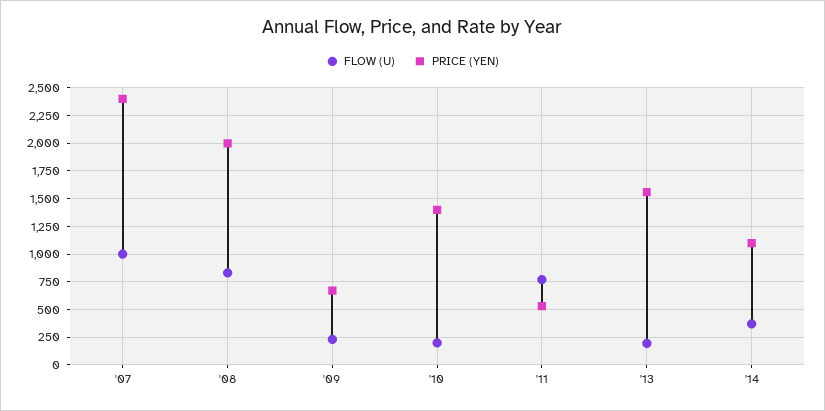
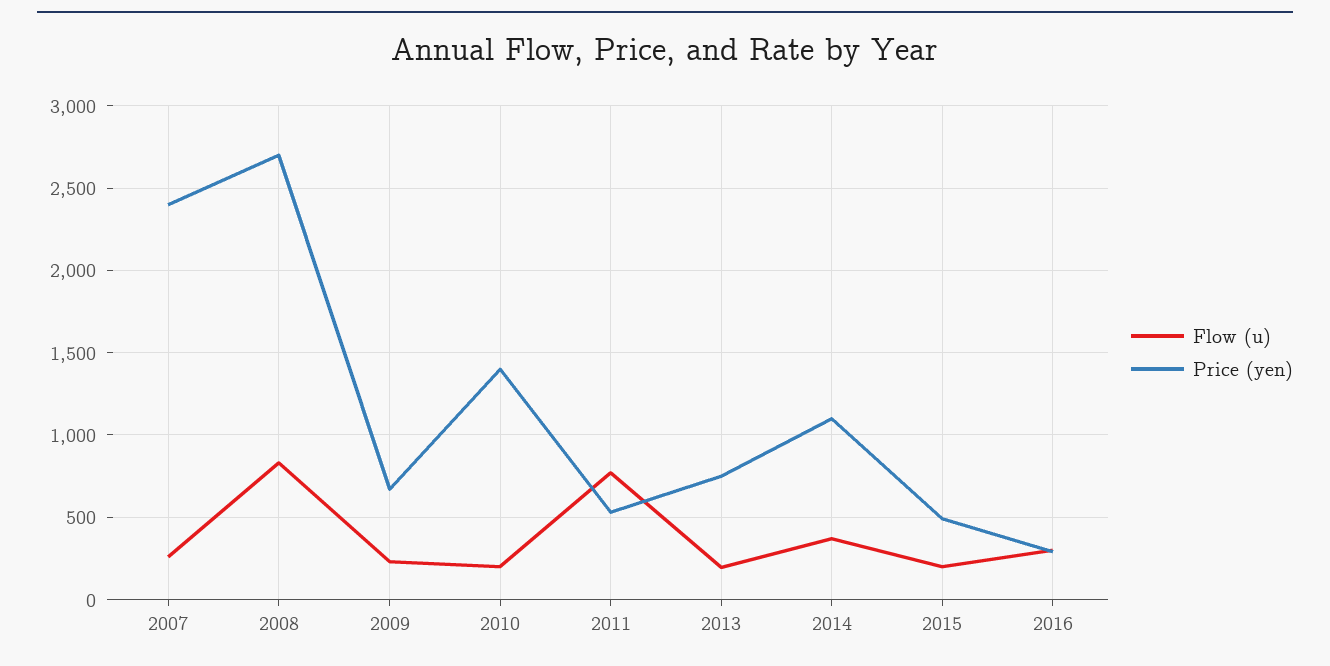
FLOW (U), '07: 1000 -> 250
PRICE (YEN), '08: 2000 -> 2700
PRICE (YEN), '13: 1500 -> 750
FLOW (U), 2015: none -> 200
PRICE (YEN), 2015: none -> 500
FLOW (U), 2016: none -> 300
PRICE (YEN), 2016: none -> 300

